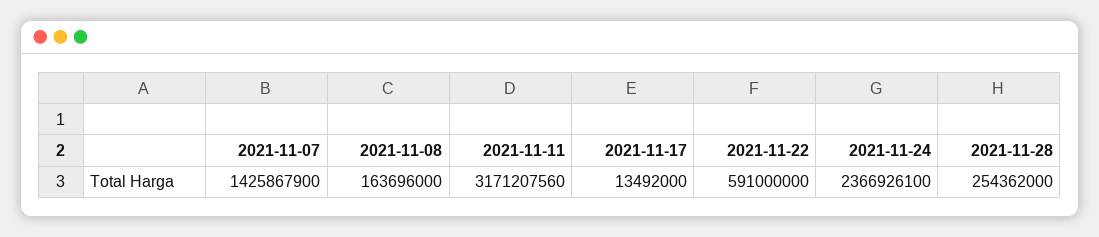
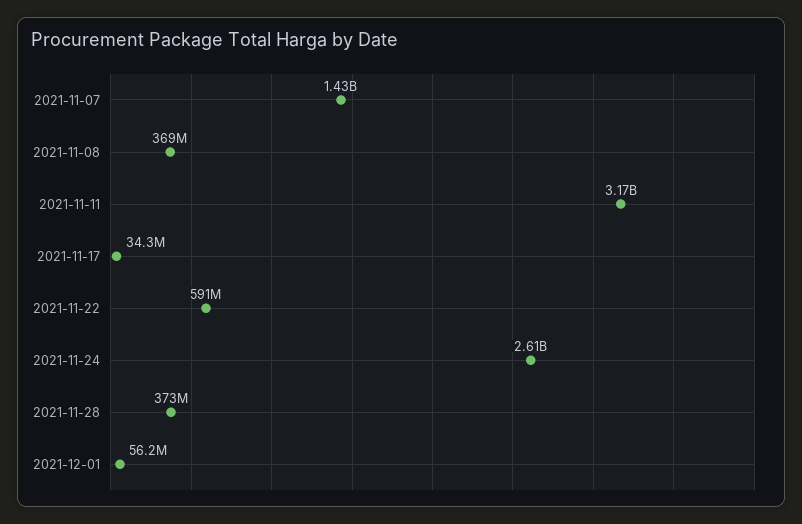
2021-11-08: 163696000 -> 369000000
2021-11-17: 13492000 -> 34300000
2021-11-24: 2366926100 -> 2610000000
2021-11-28: 254362000 -> 373000000
2021-12-01: none -> 56200000

